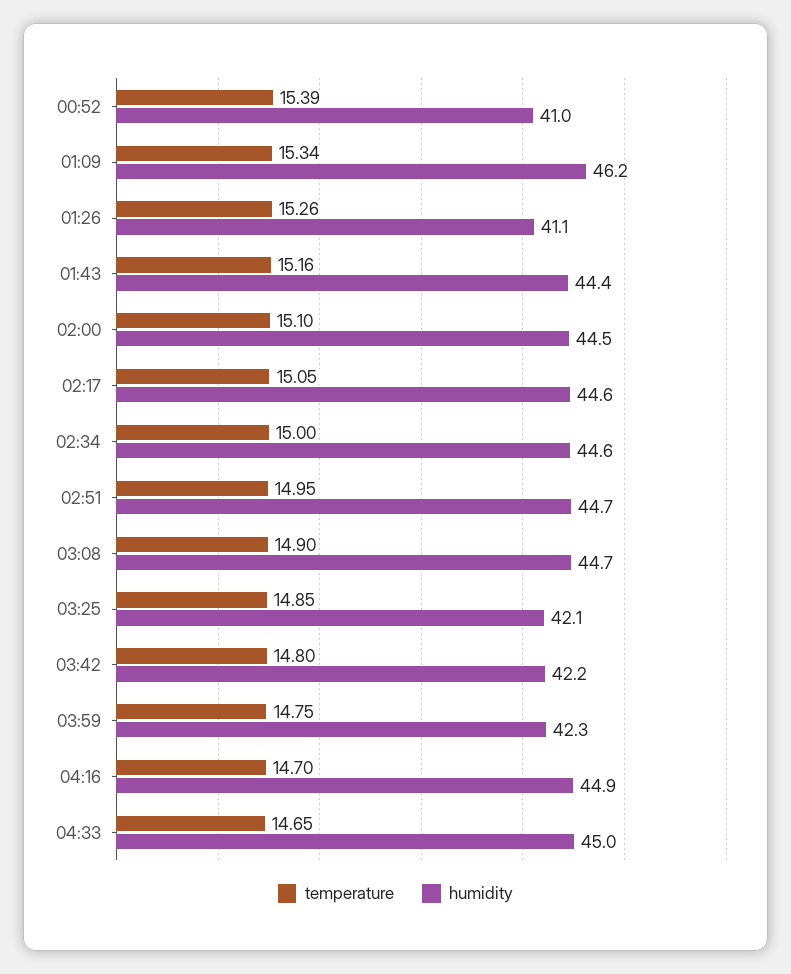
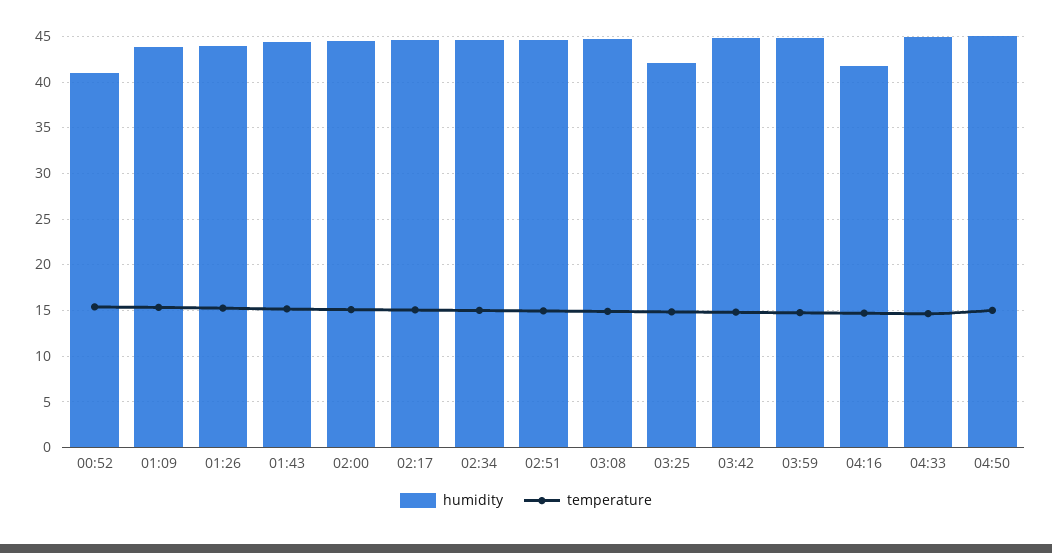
humidity, 01:09: 46.2 -> 44
humidity, 01:26: 41.1 -> 44
humidity, 03:42: 42.2 -> 45
humidity, 03:59: 42.3 -> 45
humidity, 04:16: 44.9 -> 42
humidity, 04:50: none -> 45
temperature, 04:50: none -> 15

